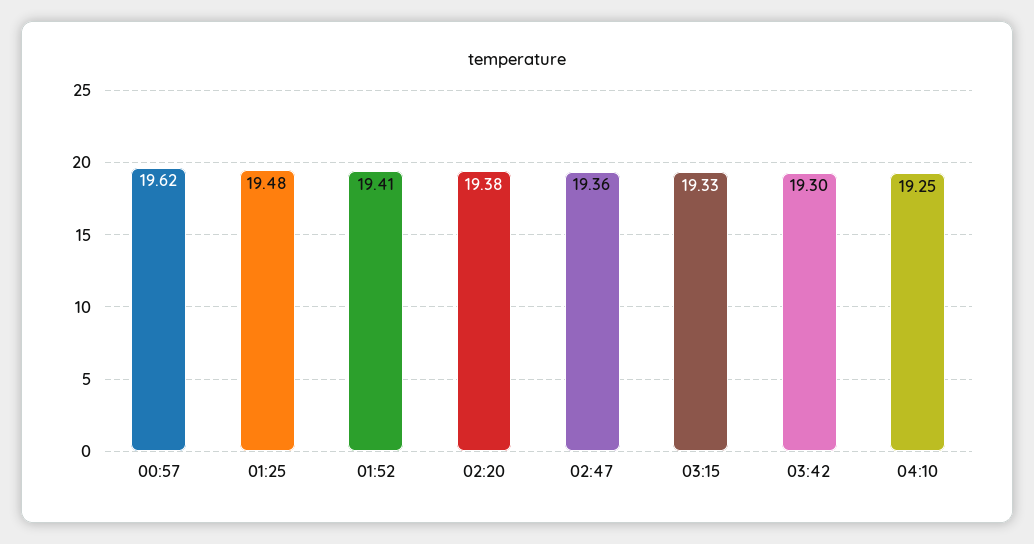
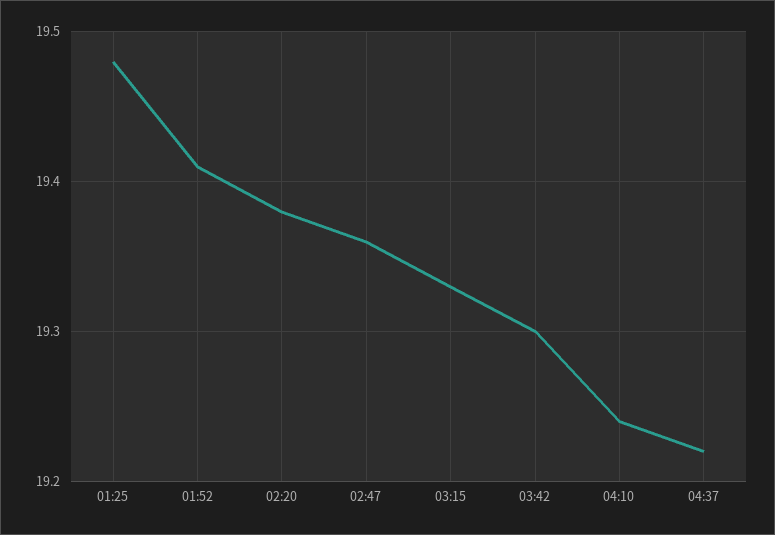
00:57: 19.62 -> none
04:10: 19.25 -> 19.24
04:37: none -> 19.22

